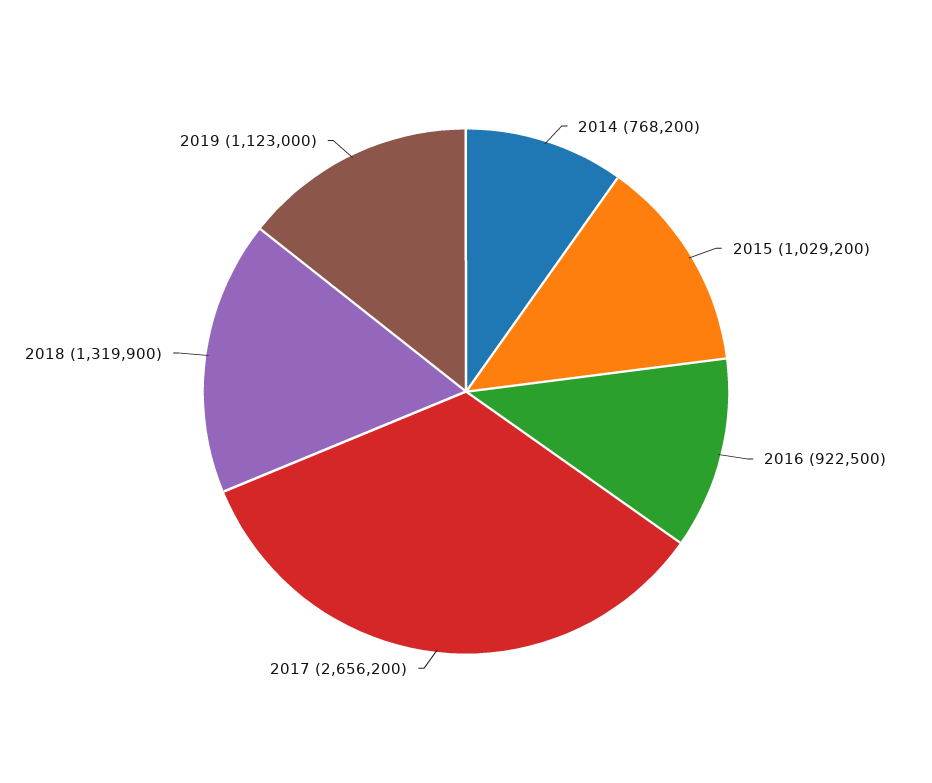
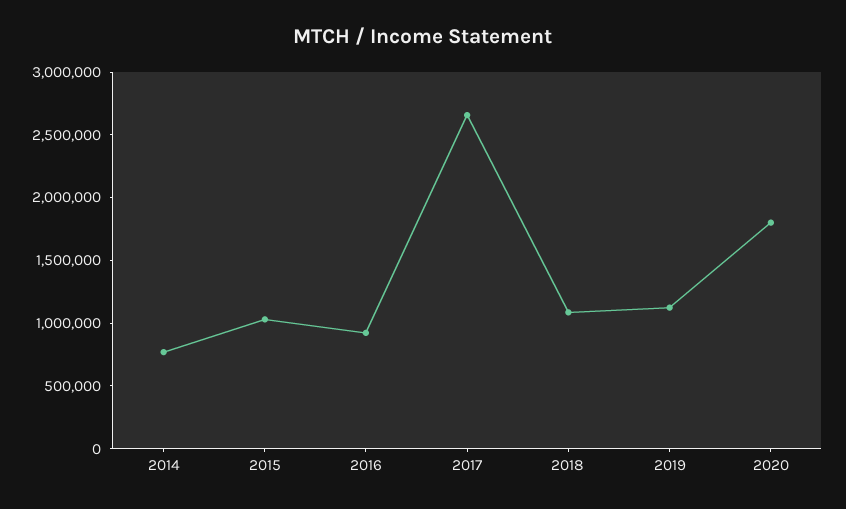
2018: 1319900 -> 1100000
2020: none -> 1800000

